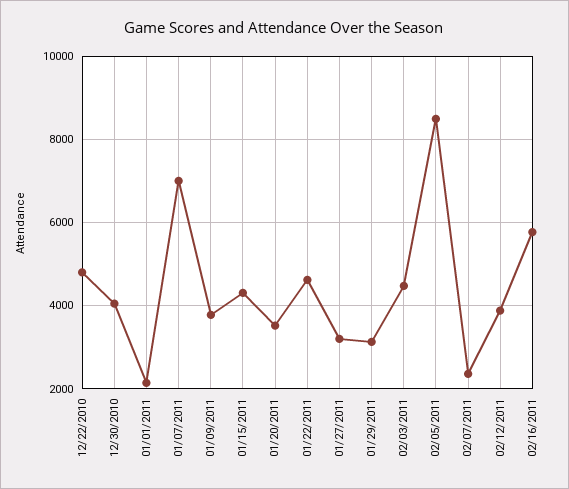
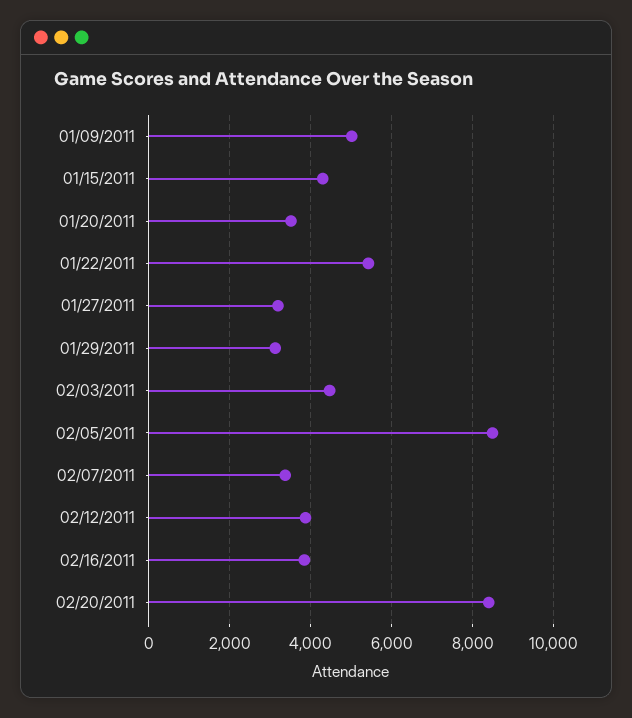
12/22/2010: 4800 -> none
12/30/2010: 4000 -> none
01/01/2011: 2200 -> none
01/07/2011: 7000 -> none
01/09/2011: 3800 -> 5000
01/22/2011: 4600 -> 5400
02/07/2011: 2400 -> 3400
02/16/2011: 5800 -> 3800
02/20/2011: none -> 8400

